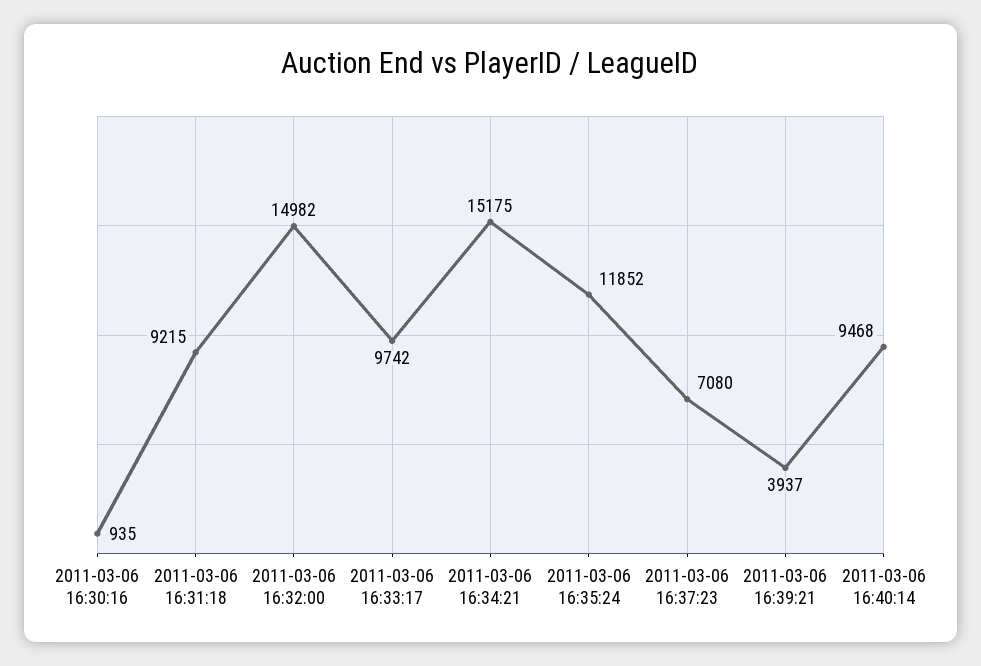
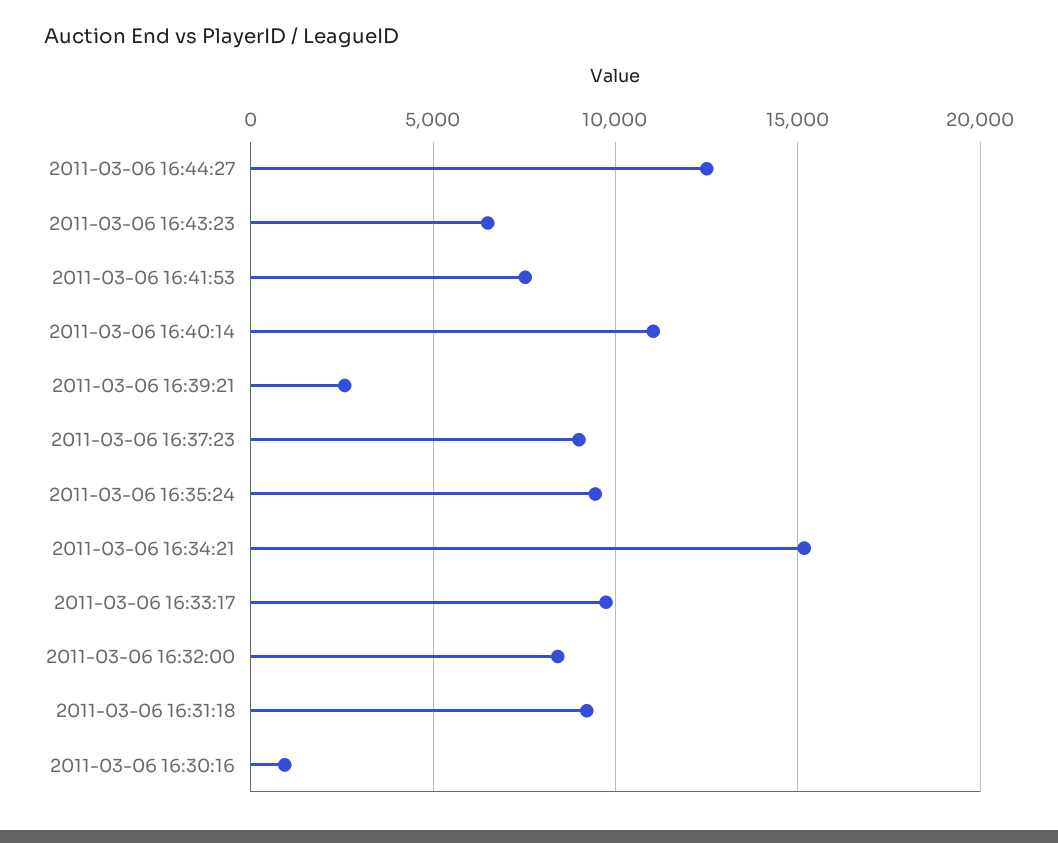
2011-03-06 16:32:00: 14982 -> 8500
2011-03-06 16:35:24: 11852 -> 9500
2011-03-06 16:37:23: 7080 -> 9000
2011-03-06 16:39:21: 3937 -> 2500
2011-03-06 16:40:14: 9468 -> 11000
2011-03-06 16:44:27: none -> 12500
2011-03-06 16:43:23: none -> 6500
2011-03-06 16:41:53: none -> 7500

